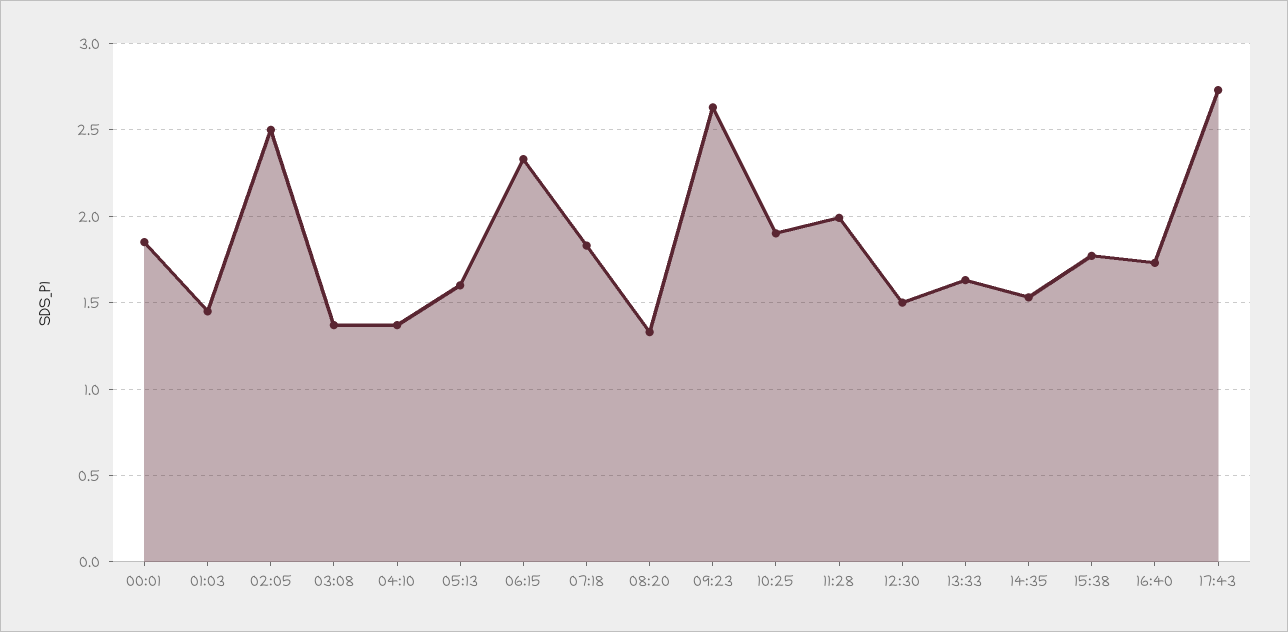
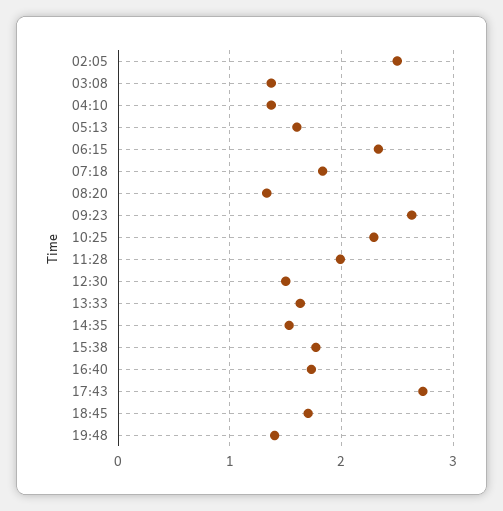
00:01: 1.85 -> none
01:03: 1.45 -> none
10:25: 1.9 -> 2.3
18:45: none -> 1.7
19:48: none -> 1.4

